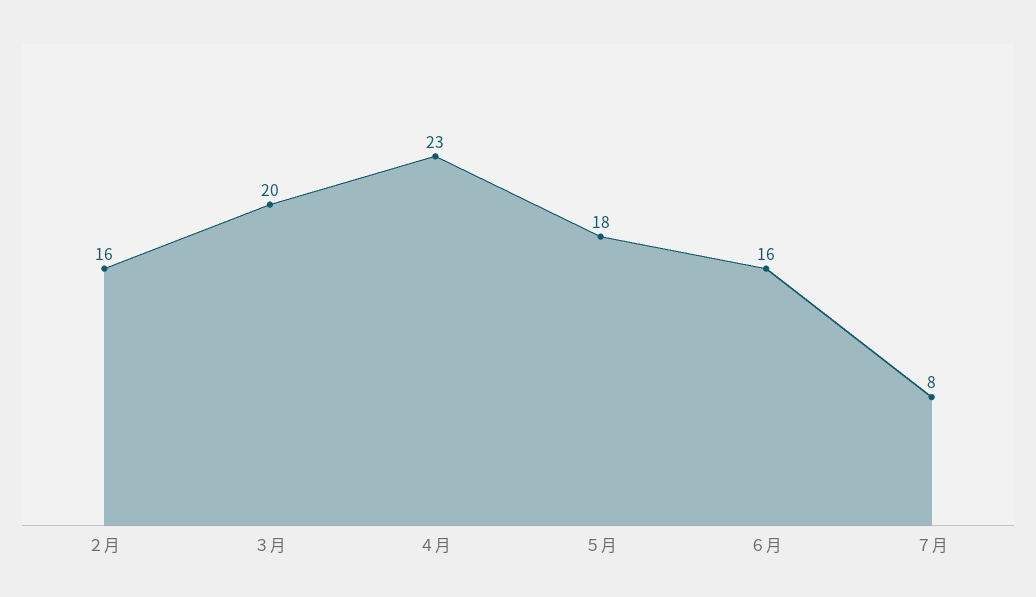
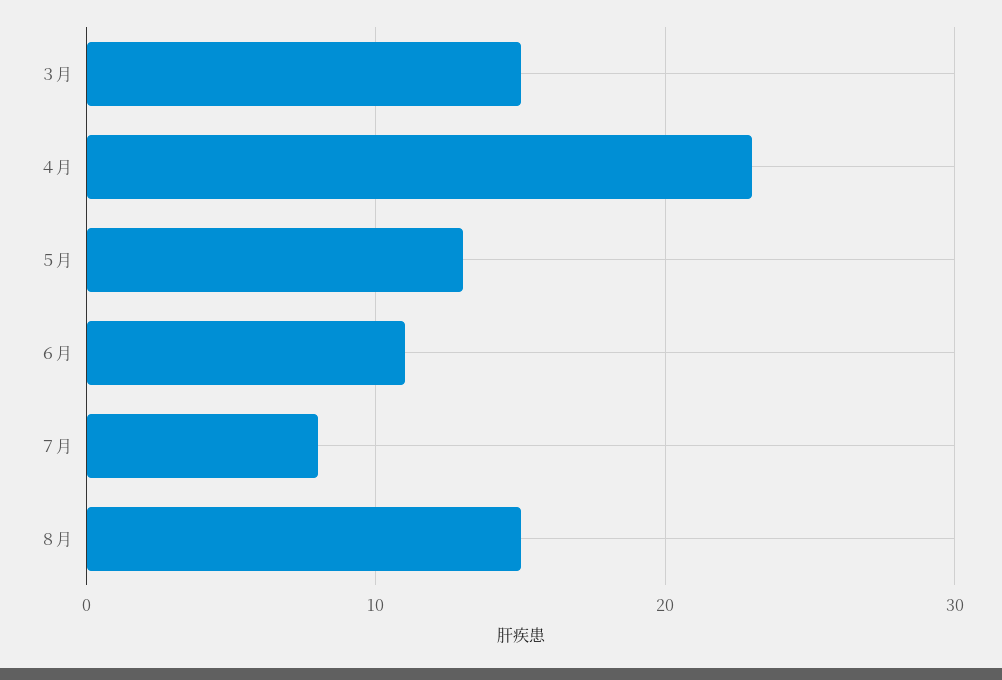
２月: 16 -> none
３月: 20 -> 15
５月: 18 -> 13
６月: 16 -> 11
８月: none -> 15

